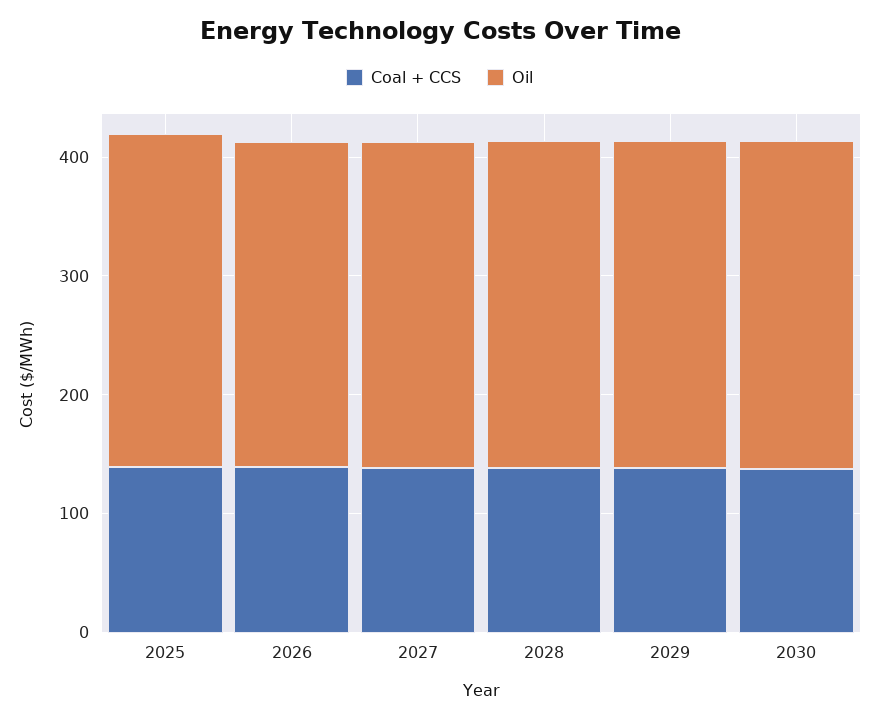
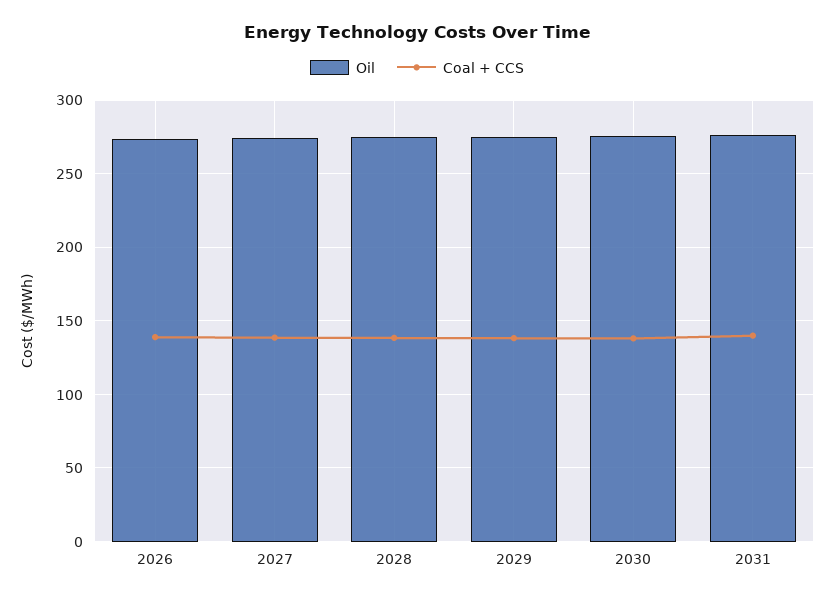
Coal + CCS, 2025: 140 -> none
Oil, 2025: 280 -> none
Oil, 2031: none -> 275
Coal + CCS, 2031: none -> 140

